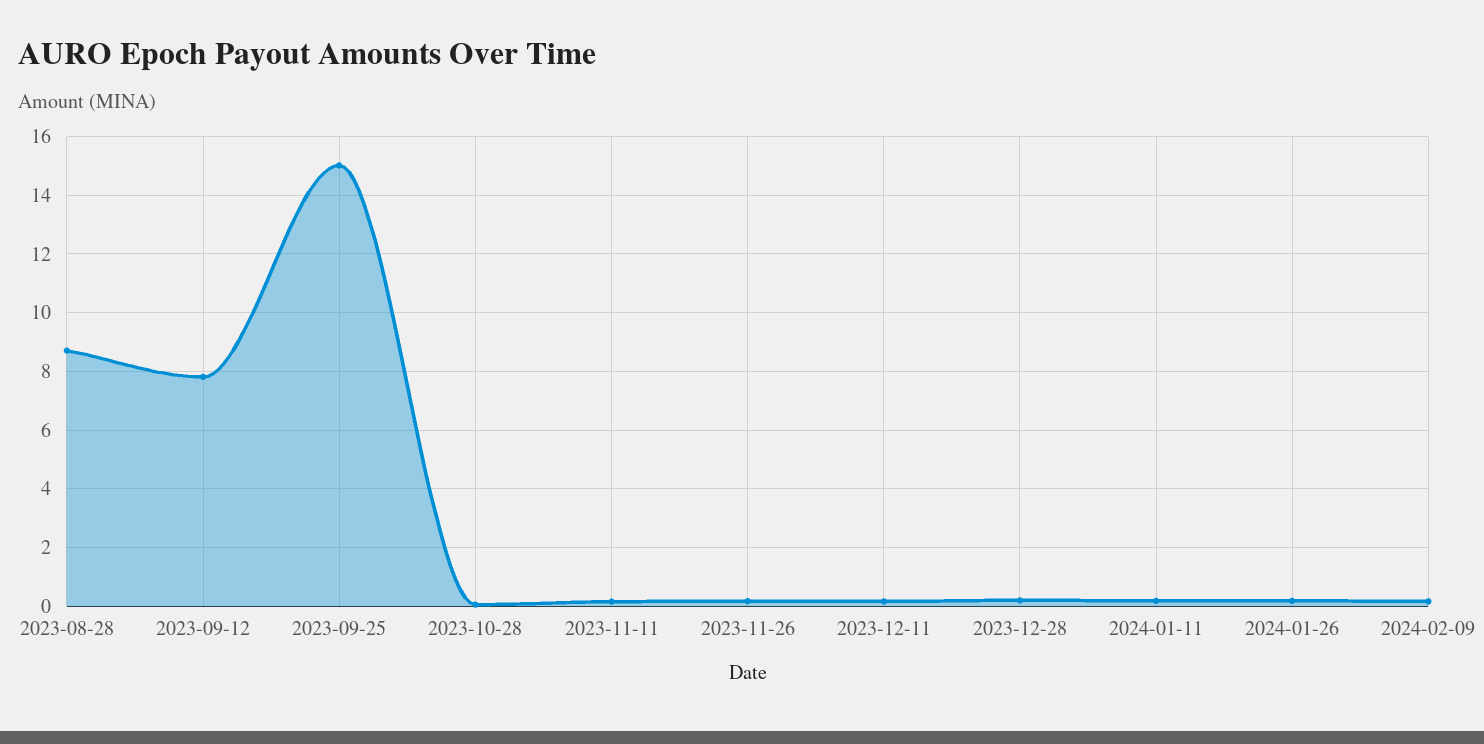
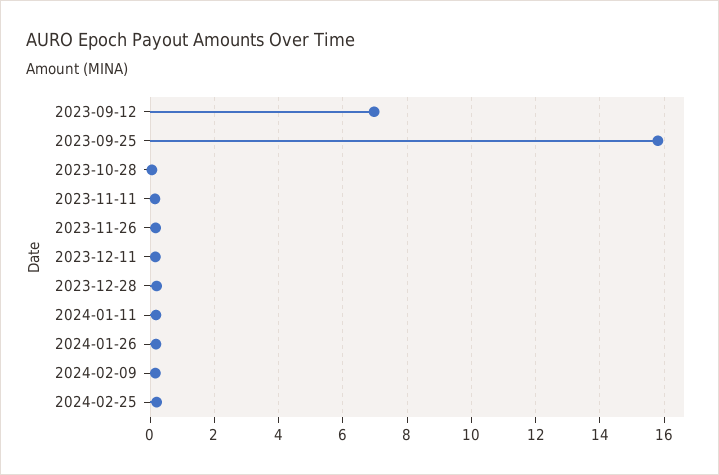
2023-08-28: 8.75 -> none
2023-09-12: 7.75 -> 7
2023-09-25: 15 -> 15.8
2024-02-25: none -> 0.2

